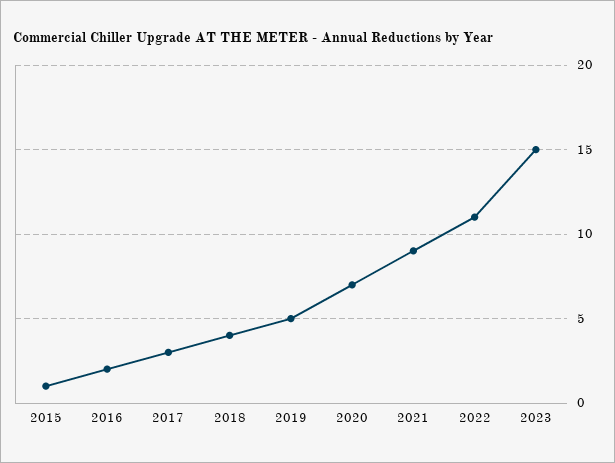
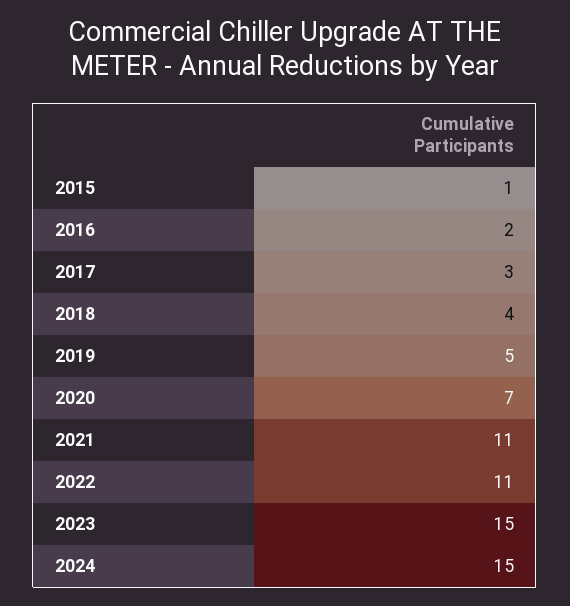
2021: 9 -> 11
2024: none -> 15

